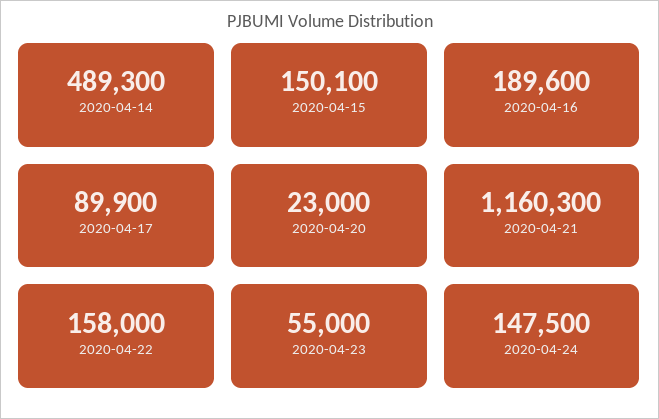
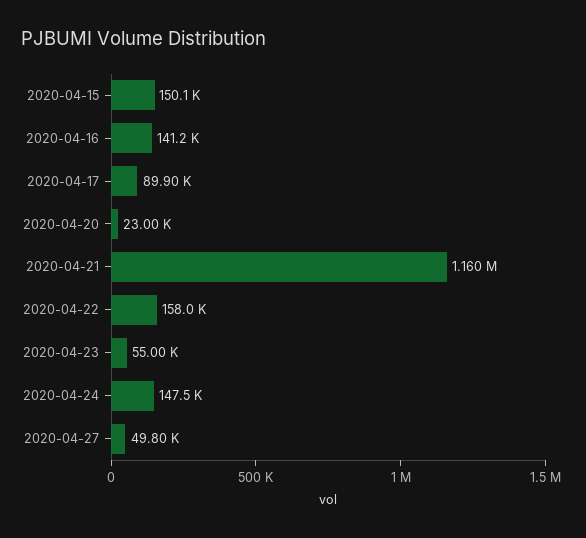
2020-04-14: 489300 -> none
2020-04-16: 189600 -> 141200
2020-04-27: none -> 49800

